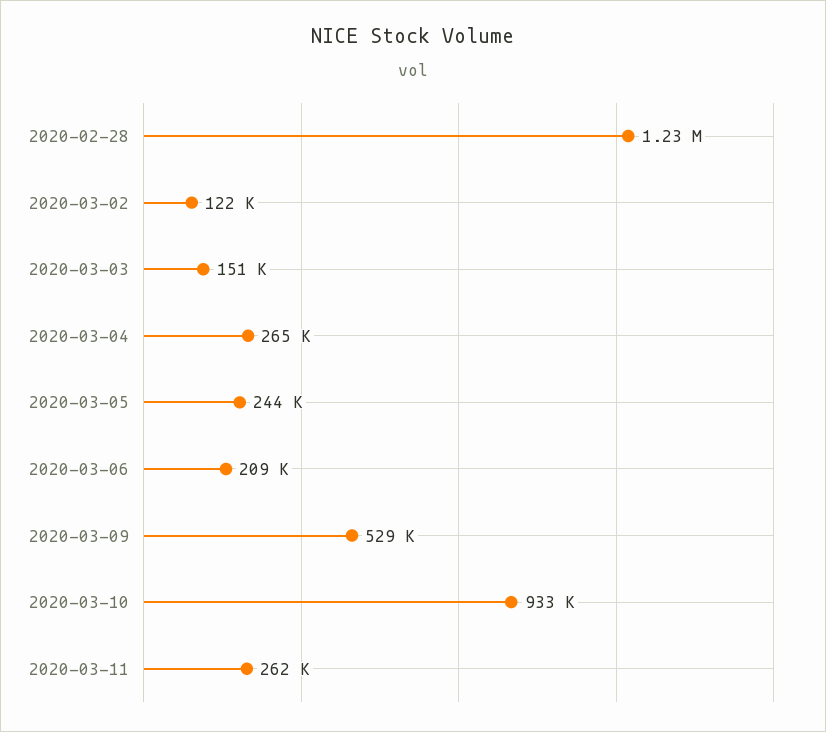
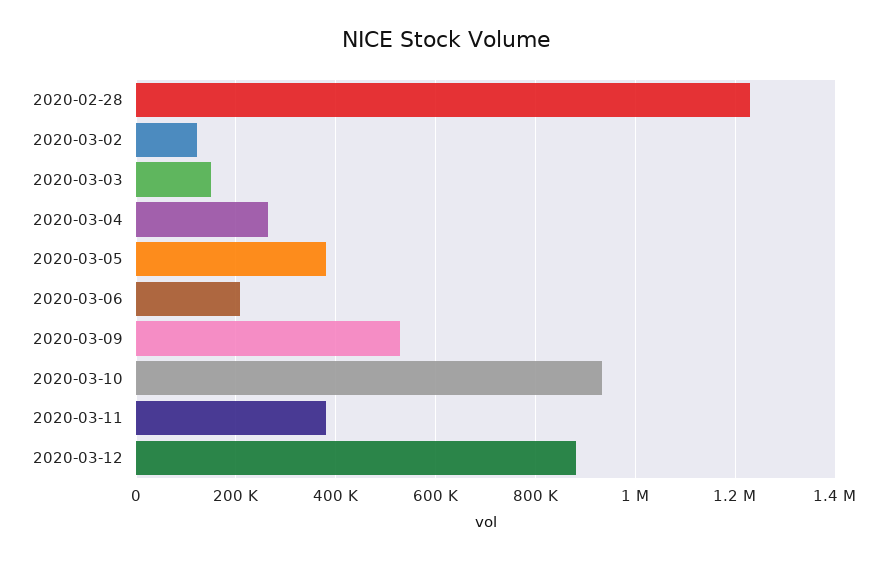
2020-03-05: 244000 -> 380000
2020-03-11: 262000 -> 380000
2020-03-12: none -> 880000

